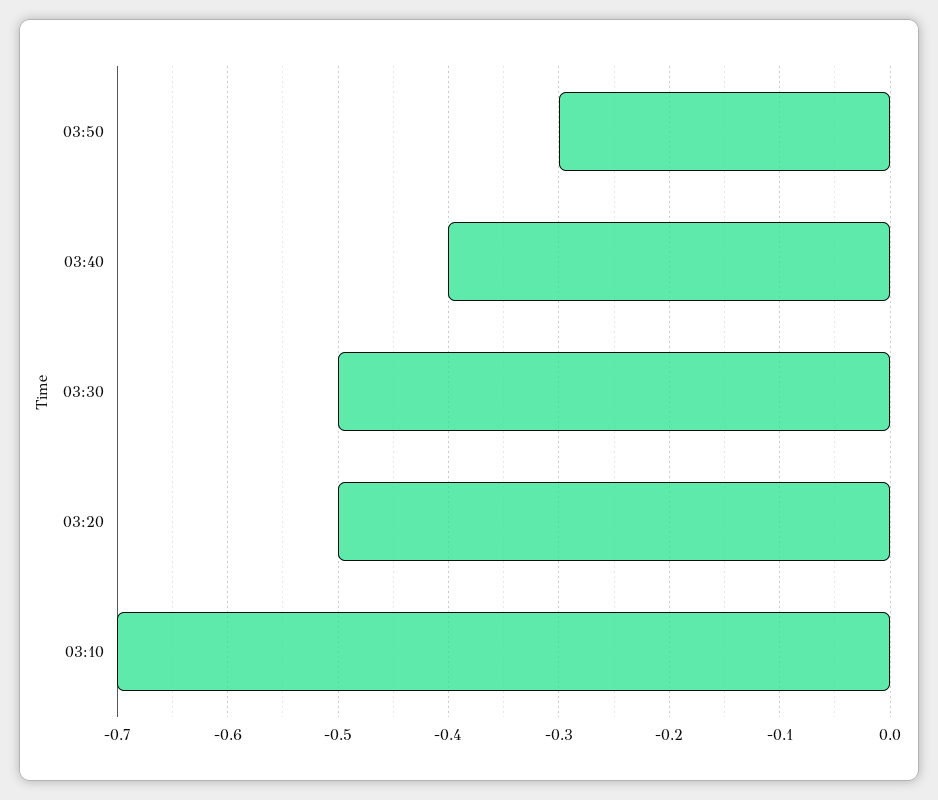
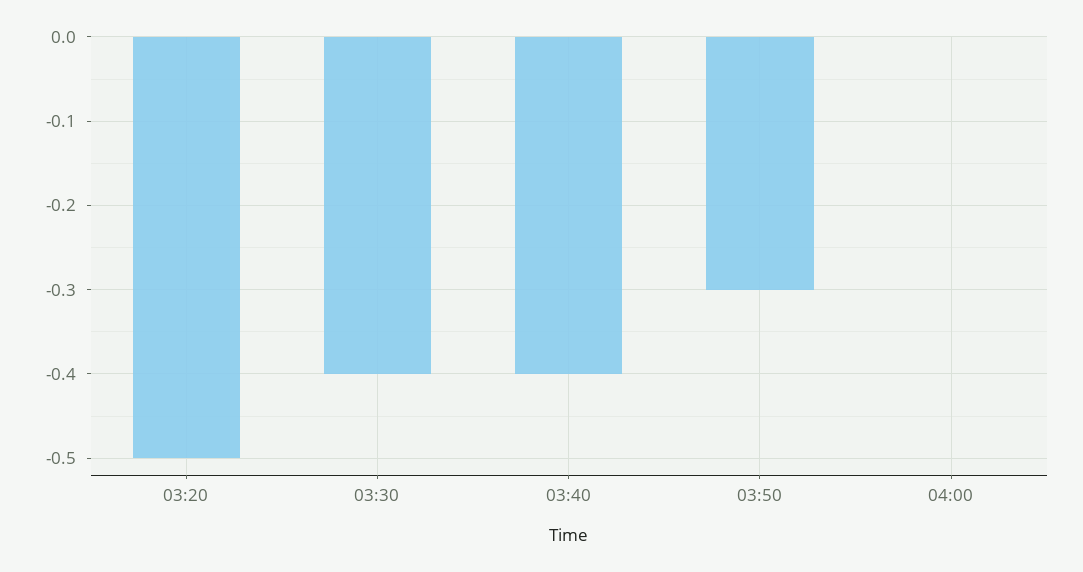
03:30: -0.5 -> -0.4
03:10: -0.7 -> none
04:00: none -> 0

